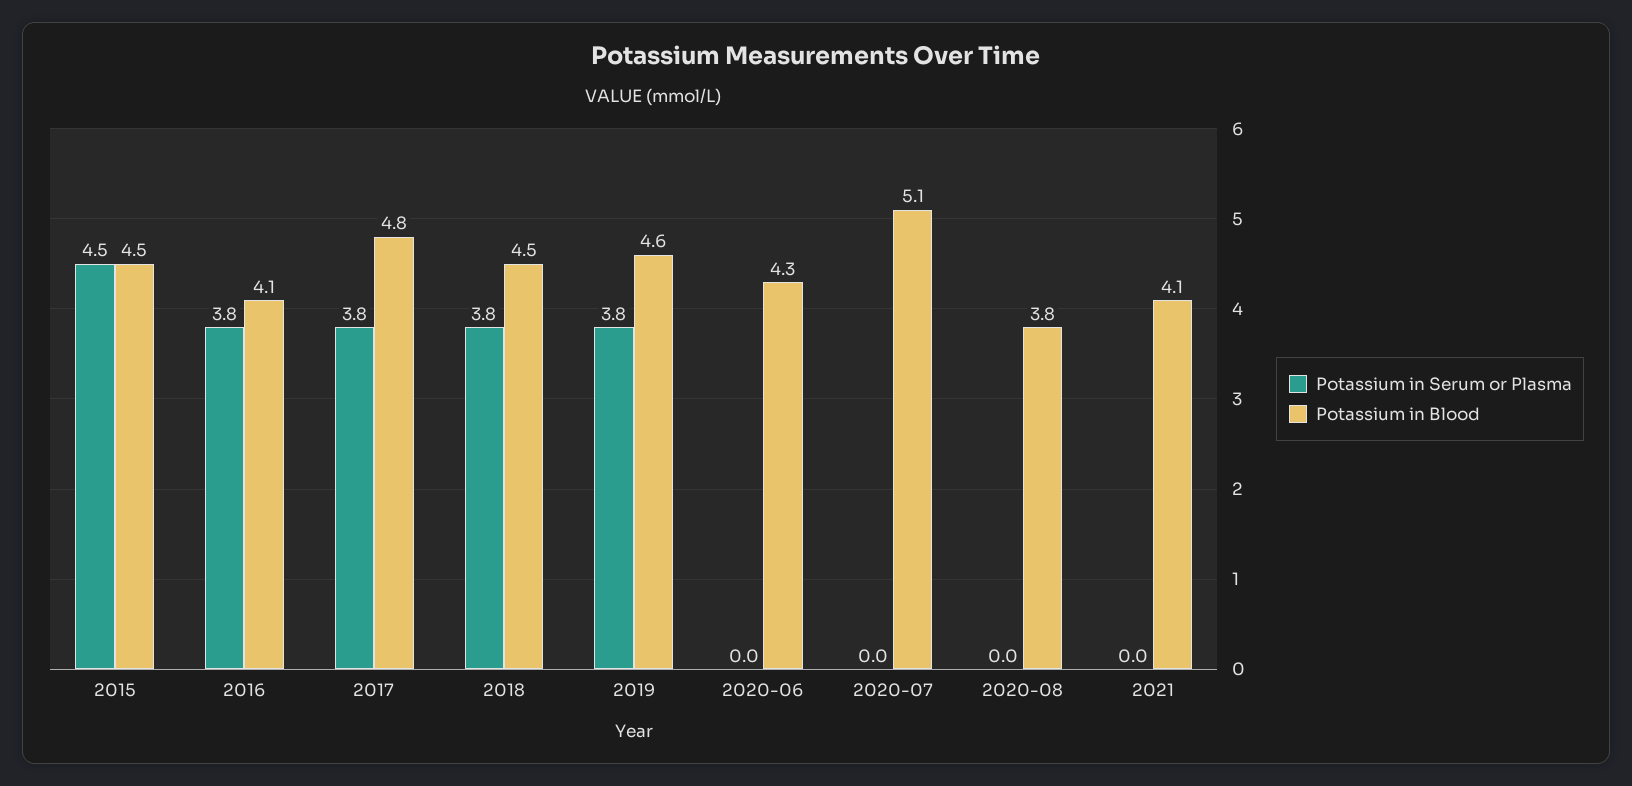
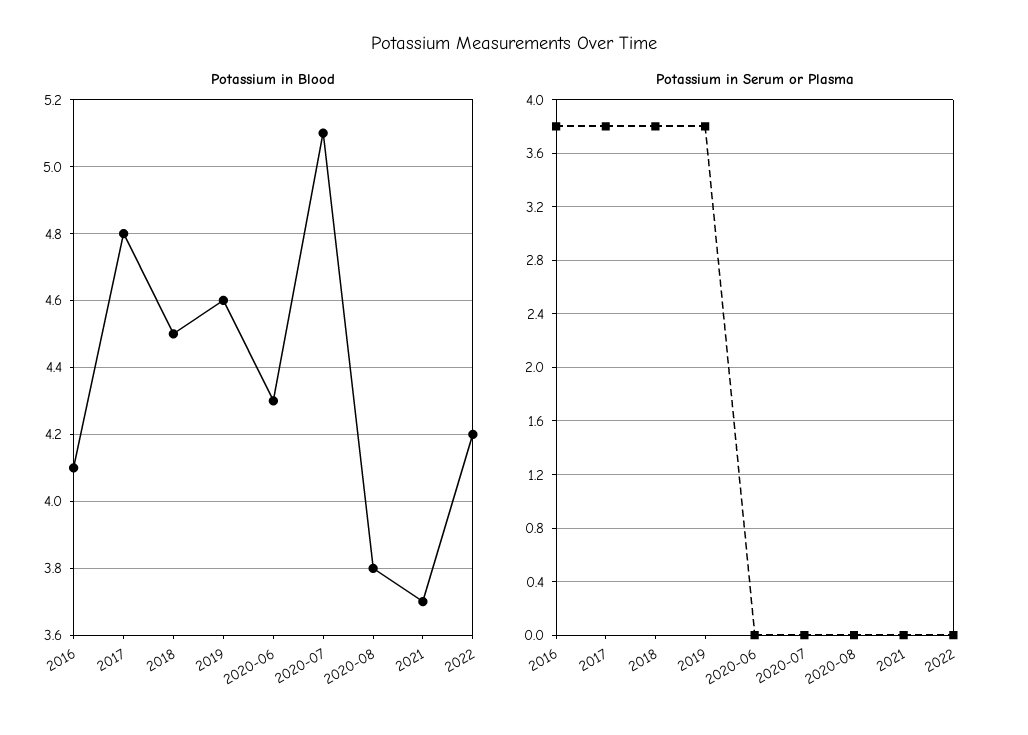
Potassium in Serum or Plasma, 2015: 4.5 -> none
Potassium in Blood, 2015: 4.5 -> none
Potassium in Blood, 2021: 4.1 -> 3.7
Potassium in Blood, 2022: none -> 4.2
Potassium in Serum or Plasma, 2022: none -> 0

